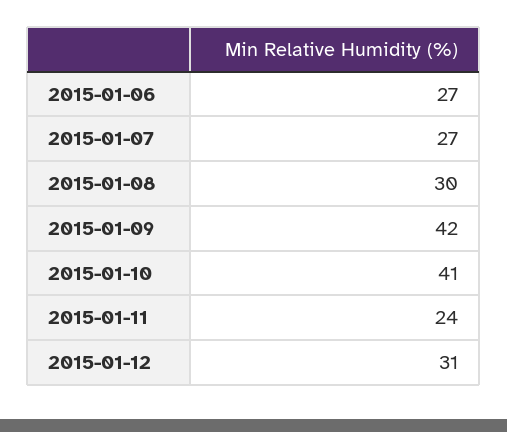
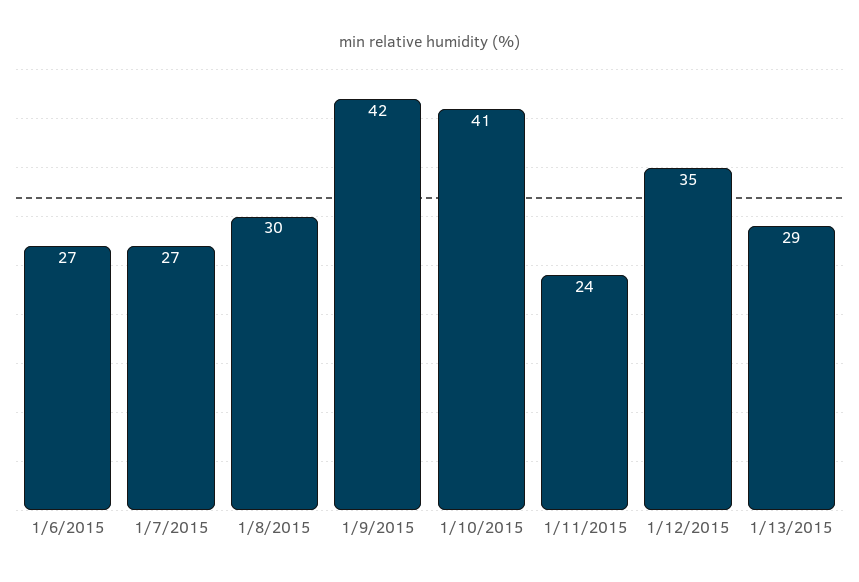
2015-01-12: 31 -> 35
1/13/2015: none -> 29

